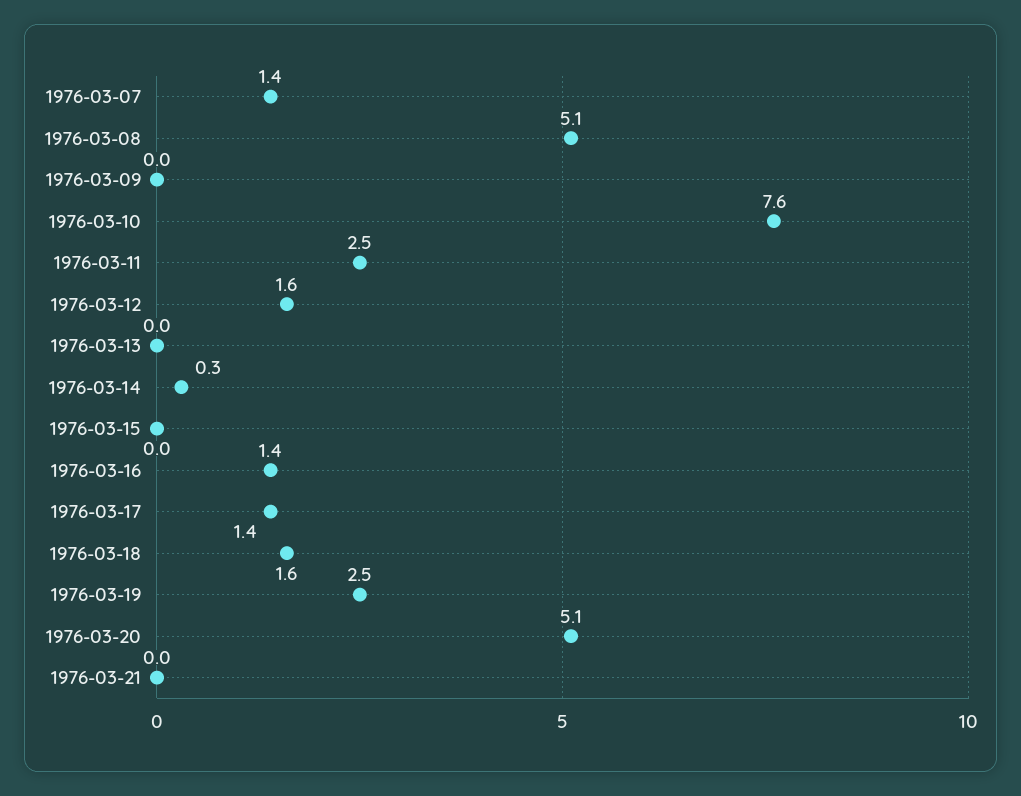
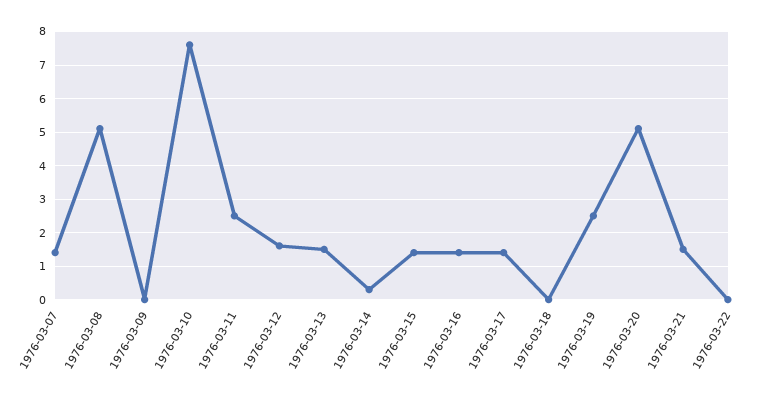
1976-03-13: 0 -> 1.5
1976-03-15: 0 -> 1.5
1976-03-18: 1.6 -> 0
1976-03-21: 0 -> 1.5
1976-03-22: none -> 0

